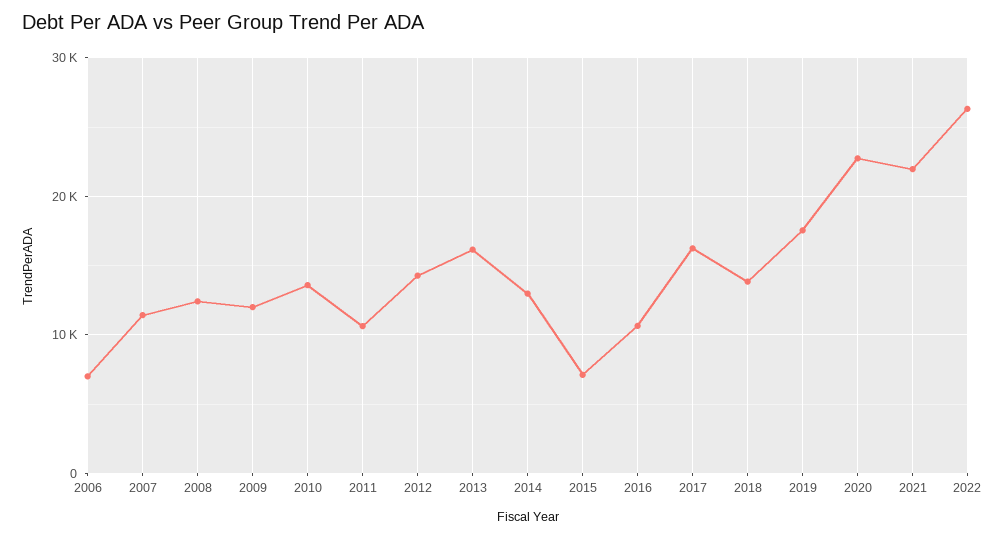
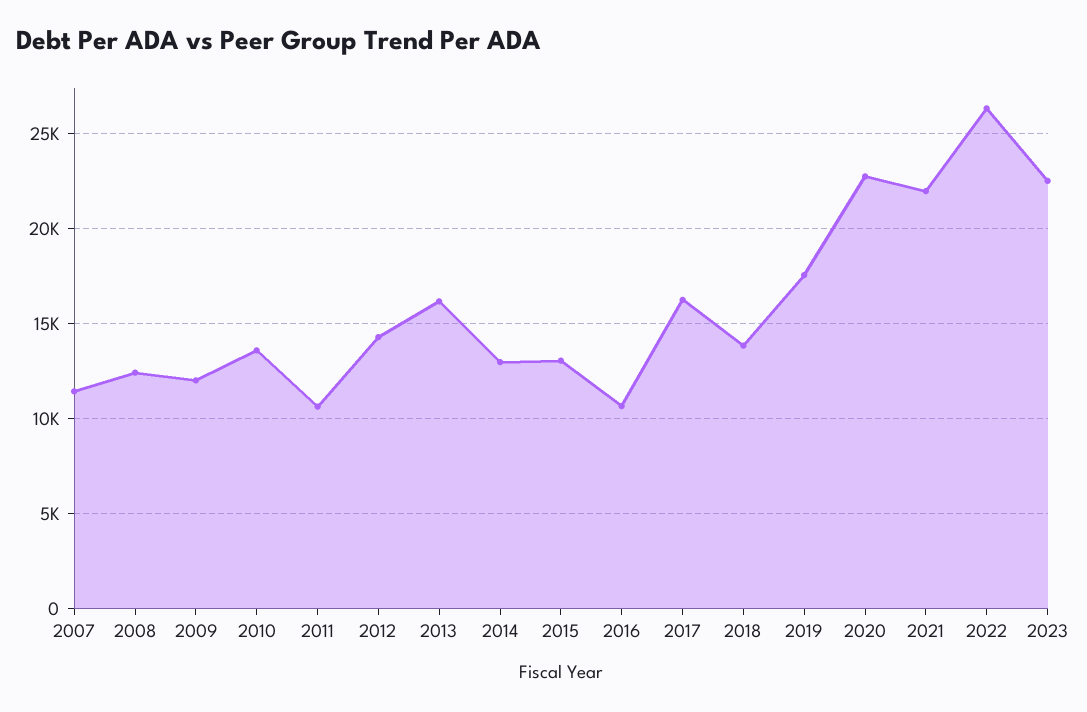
2006: 7000 -> none
2015: 7000 -> 13000
2023: none -> 22500

